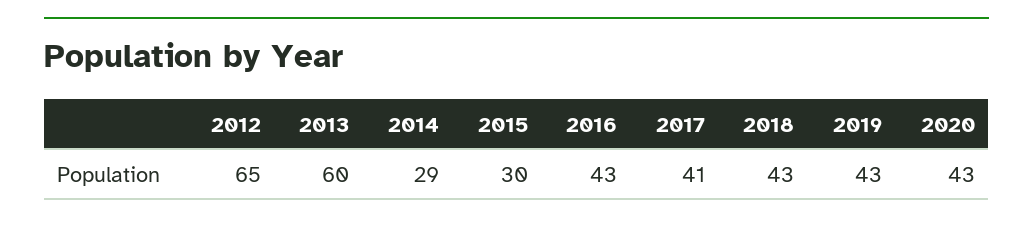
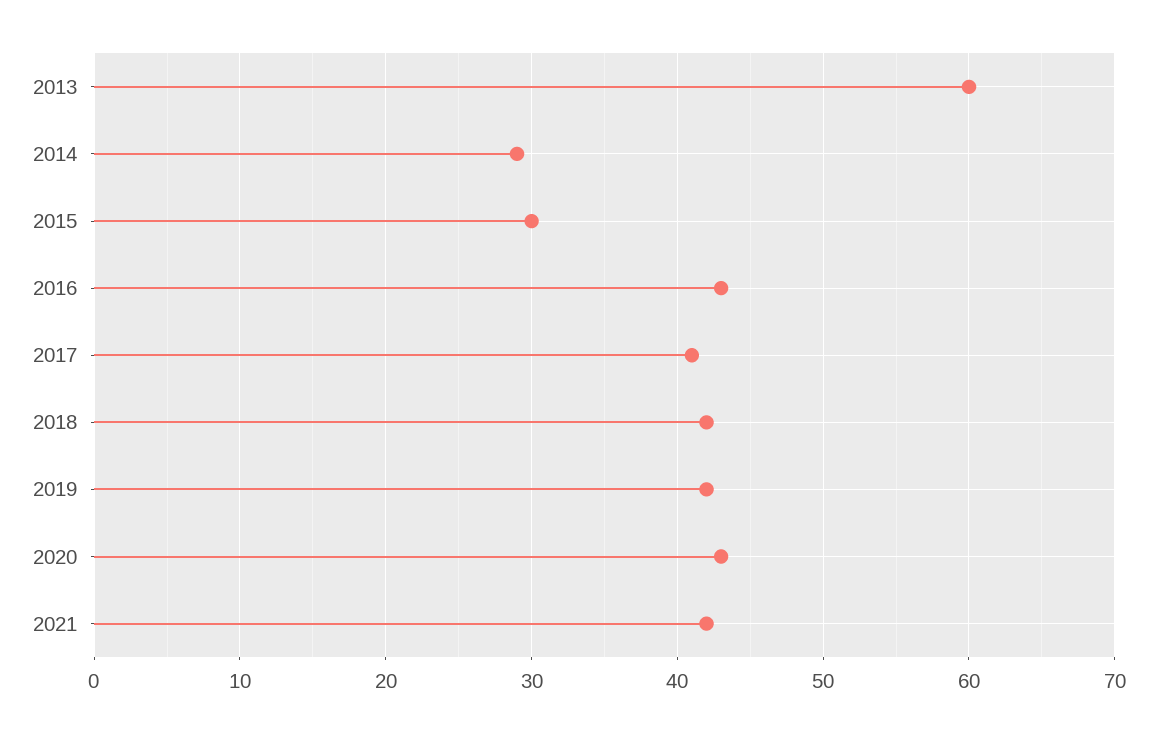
2012: 65 -> none
2018: 43 -> 42
2019: 43 -> 42
2021: none -> 42

